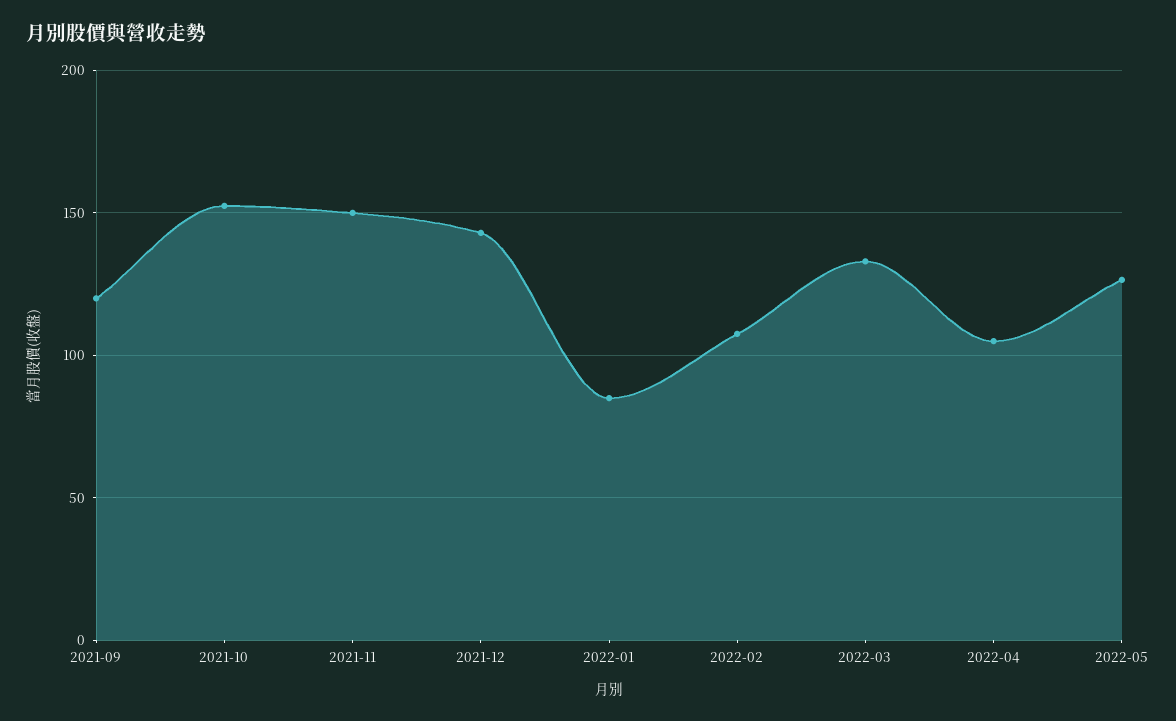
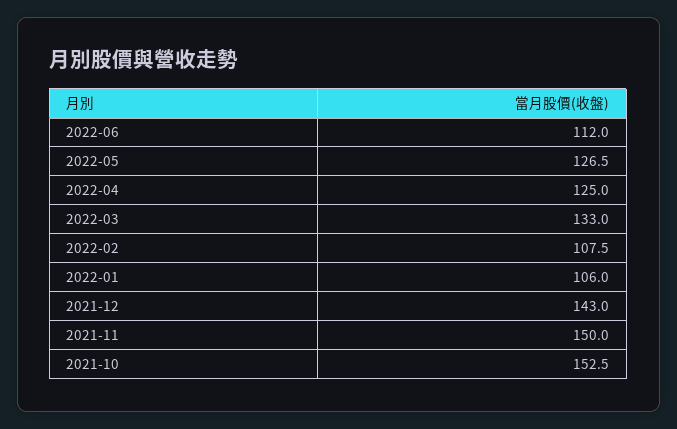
2021-09: 120 -> none
2022-01: 85 -> 106
2022-04: 105 -> 125
2022-06: none -> 112

